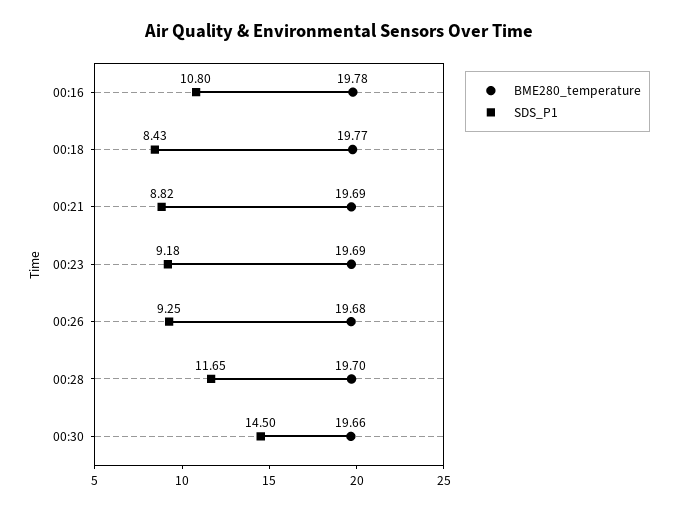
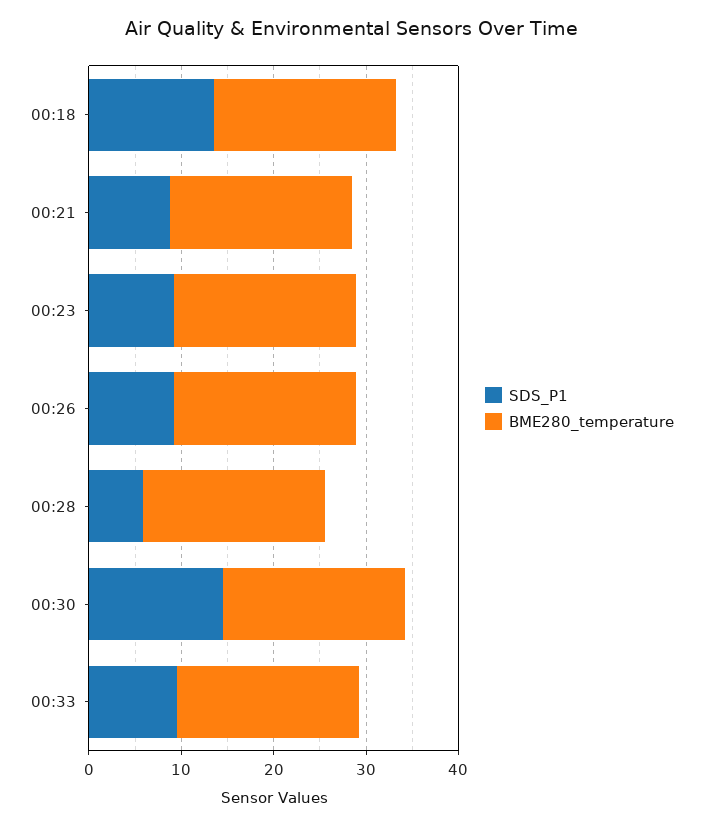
BME280_temperature, 00:16: 19.78 -> none
SDS_P1, 00:16: 10.8 -> none
SDS_P1, 00:18: 8.43 -> 14
SDS_P1, 00:28: 11.65 -> 6
SDS_P1, 00:33: none -> 10
BME280_temperature, 00:33: none -> 20

